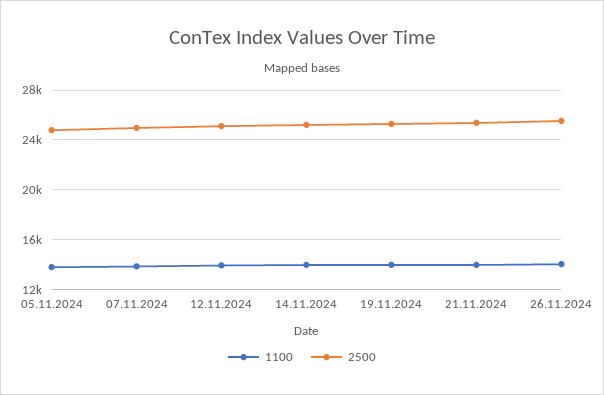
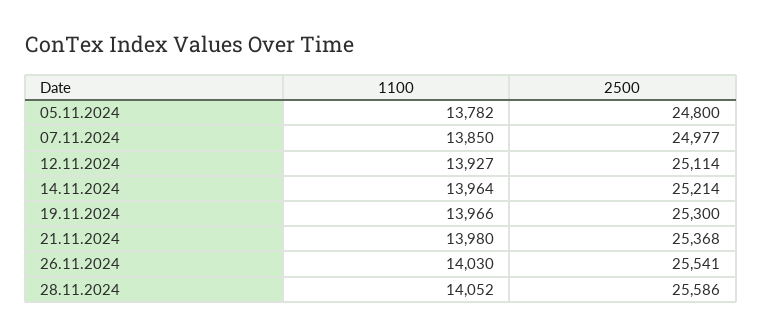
1100, 28.11.2024: none -> 14052
2500, 28.11.2024: none -> 25586

